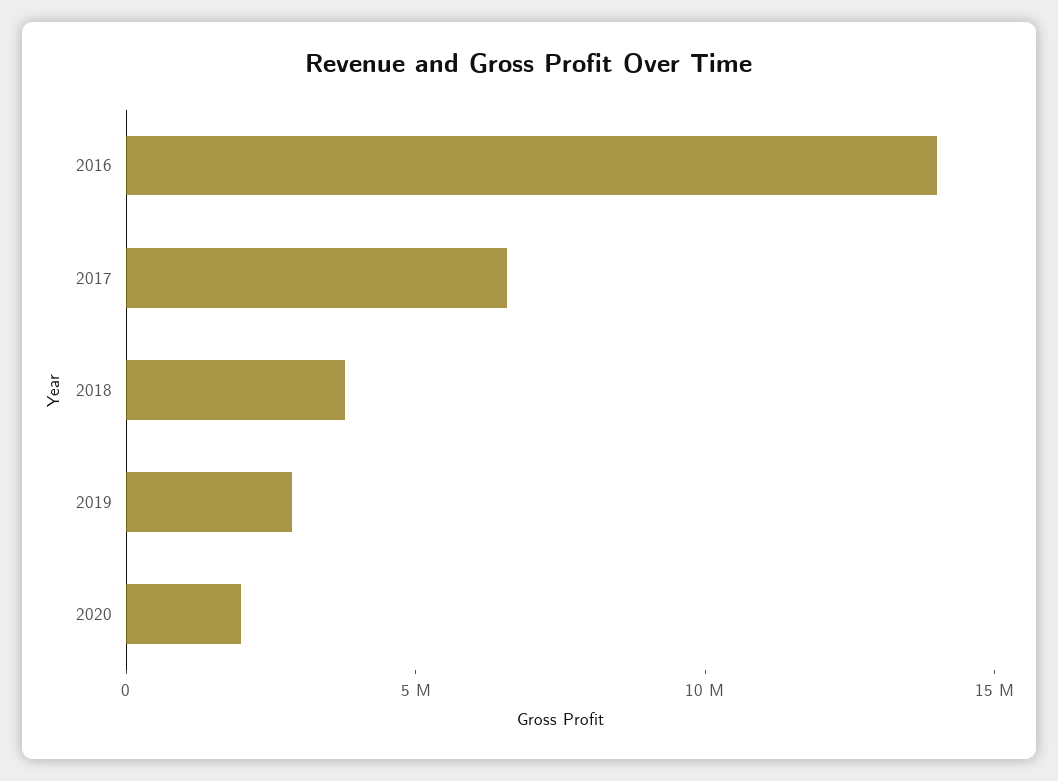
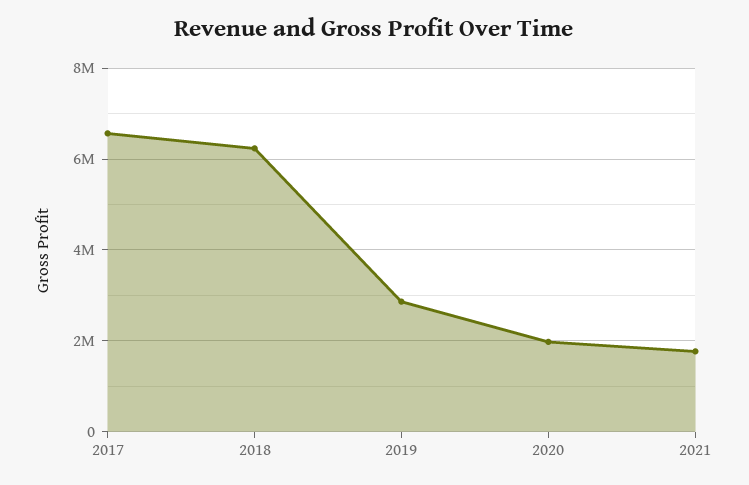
2016: 14000000 -> none
2018: 4000000 -> 6200000
2021: none -> 1800000

